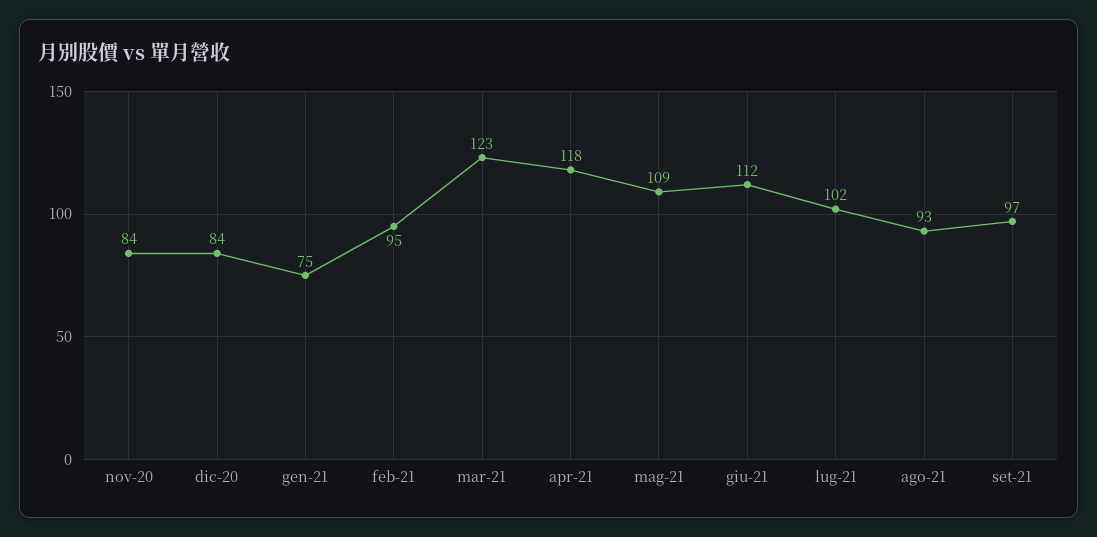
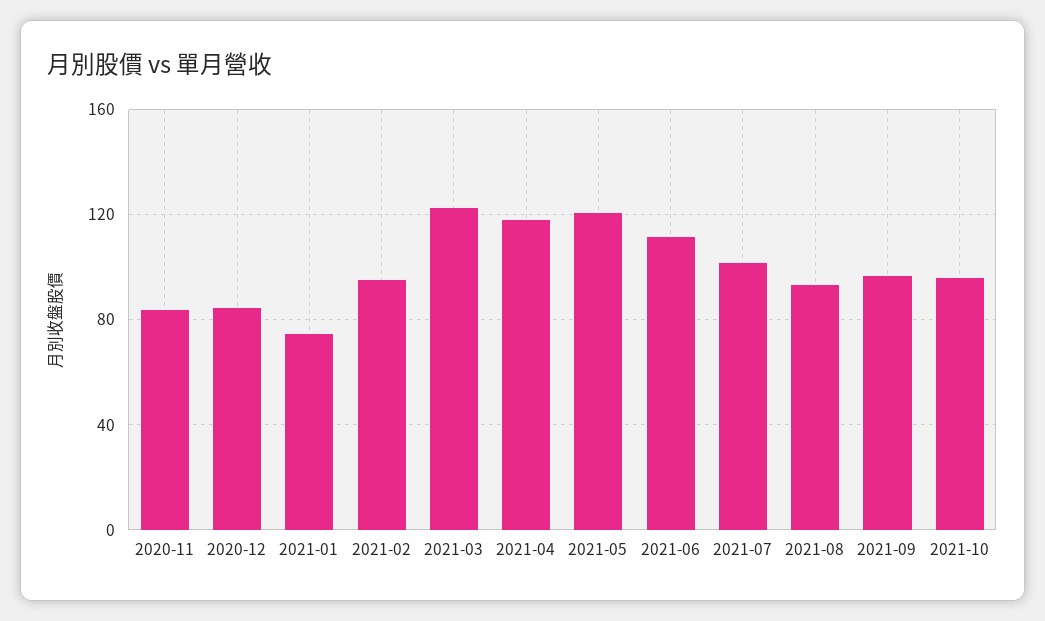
mag-21: 109 -> 120
2021-10: none -> 95

